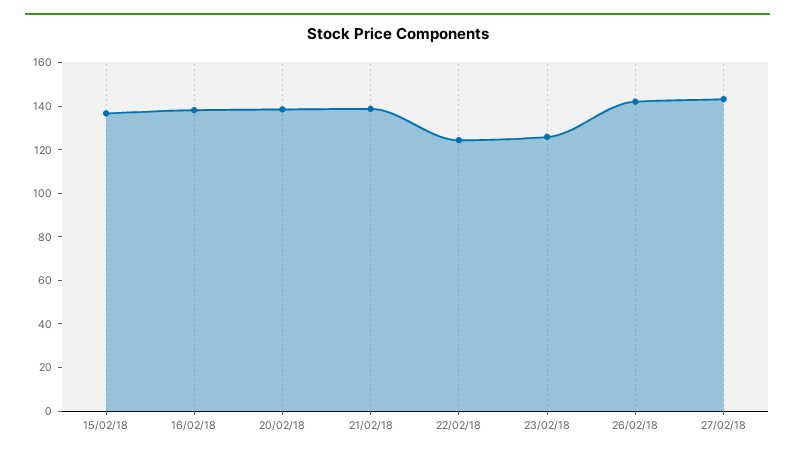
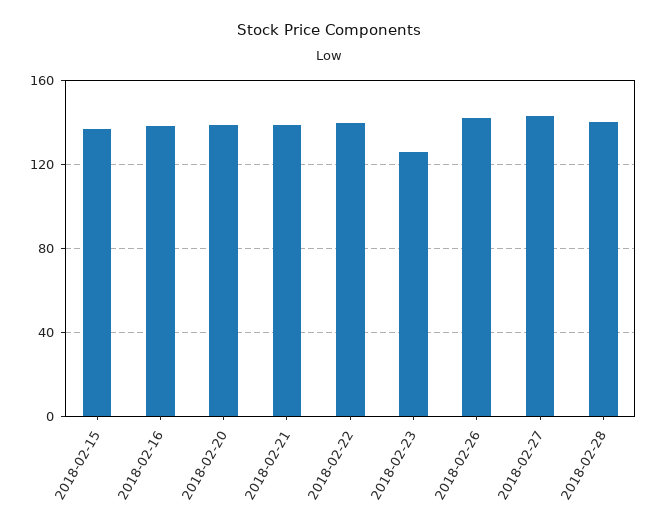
22/02/18: 125 -> 140
2018-02-28: none -> 140

